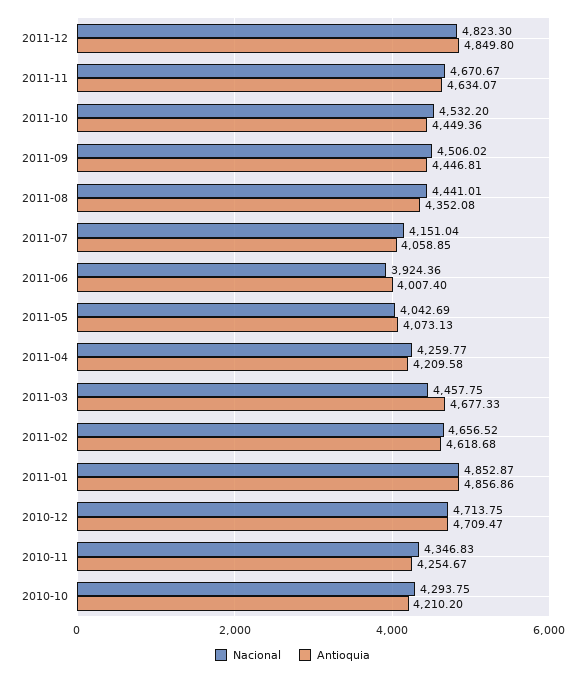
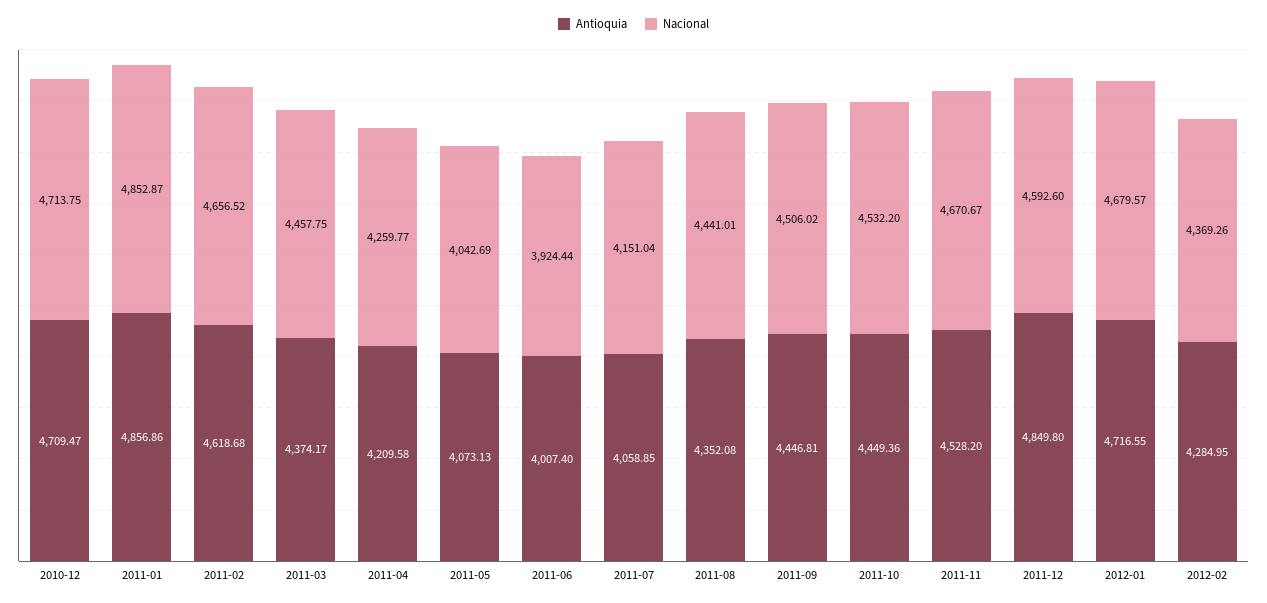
Nacional, 2011-12: 4823.3 -> 4592.6
Antioquia, 2011-11: 4634.07 -> 4528.2
Nacional, 2011-06: 3924.36 -> 3924.44
Antioquia, 2011-03: 4677.33 -> 4374.17
Nacional, 2010-11: 4346.83 -> none
Antioquia, 2010-11: 4254.67 -> none
Nacional, 2010-10: 4293.75 -> none
Antioquia, 2010-10: 4210.2 -> none
Antioquia, 2012-01: none -> 4716.55
Nacional, 2012-01: none -> 4679.57
Antioquia, 2012-02: none -> 4284.95
Nacional, 2012-02: none -> 4369.26

